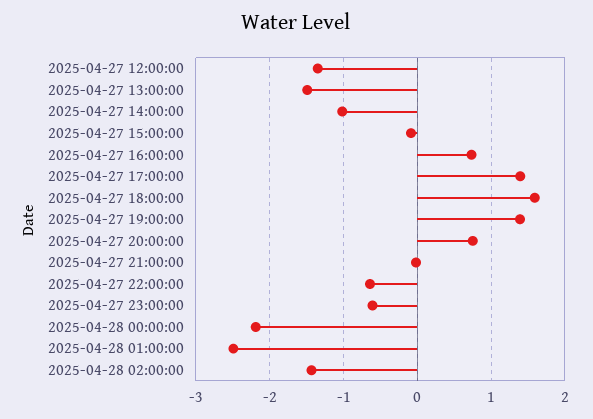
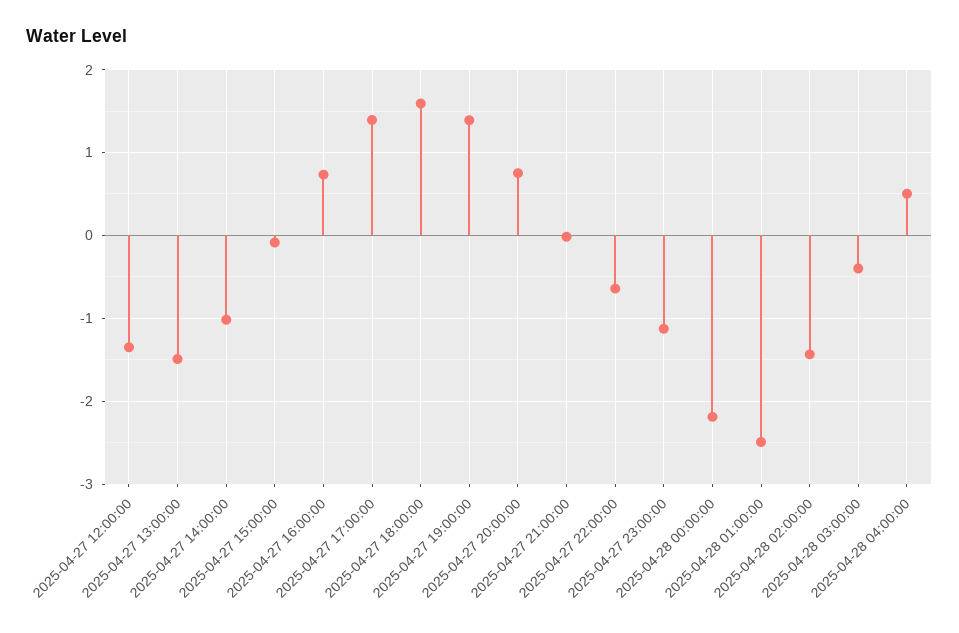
2025-04-27 23:00:00: -0.6 -> -1.1
2025-04-28 03:00:00: none -> -0.4
2025-04-28 04:00:00: none -> 0.5

